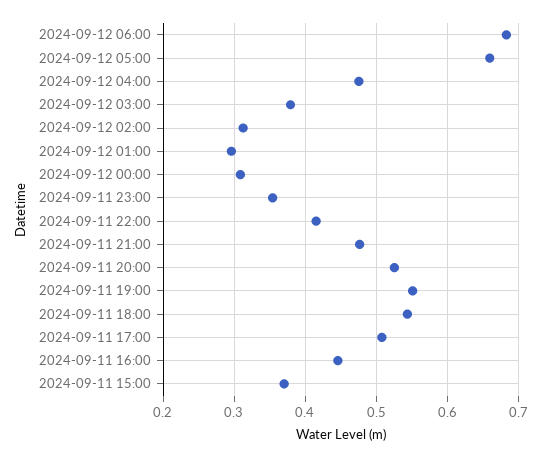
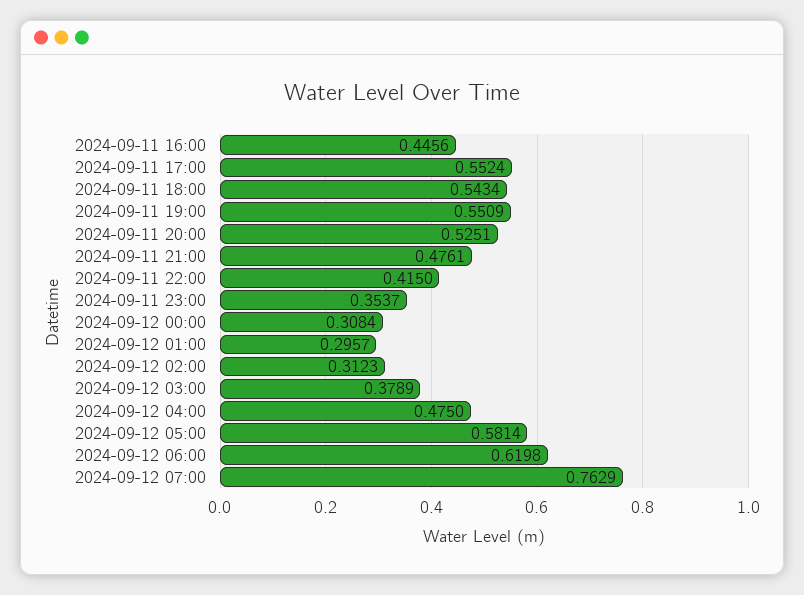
2024-09-12 06:00: 0.68 -> 0.6198
2024-09-12 05:00: 0.66 -> 0.5814
2024-09-11 17:00: 0.51 -> 0.5524
2024-09-11 15:00: 0.37 -> none
2024-09-12 07:00: none -> 0.7629

